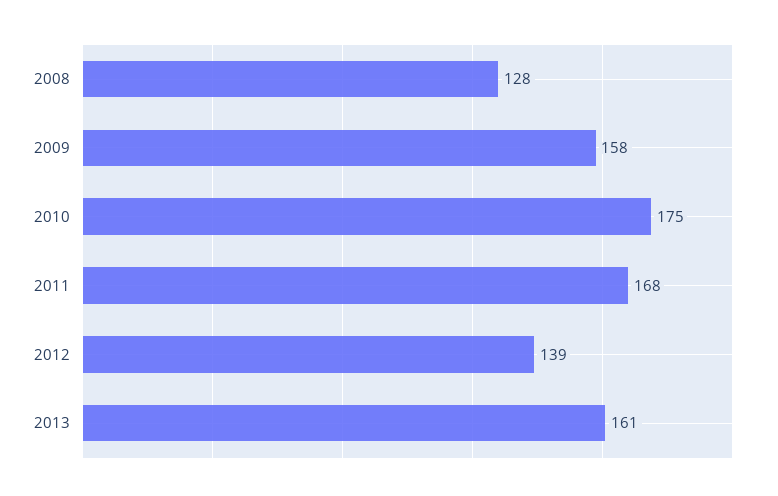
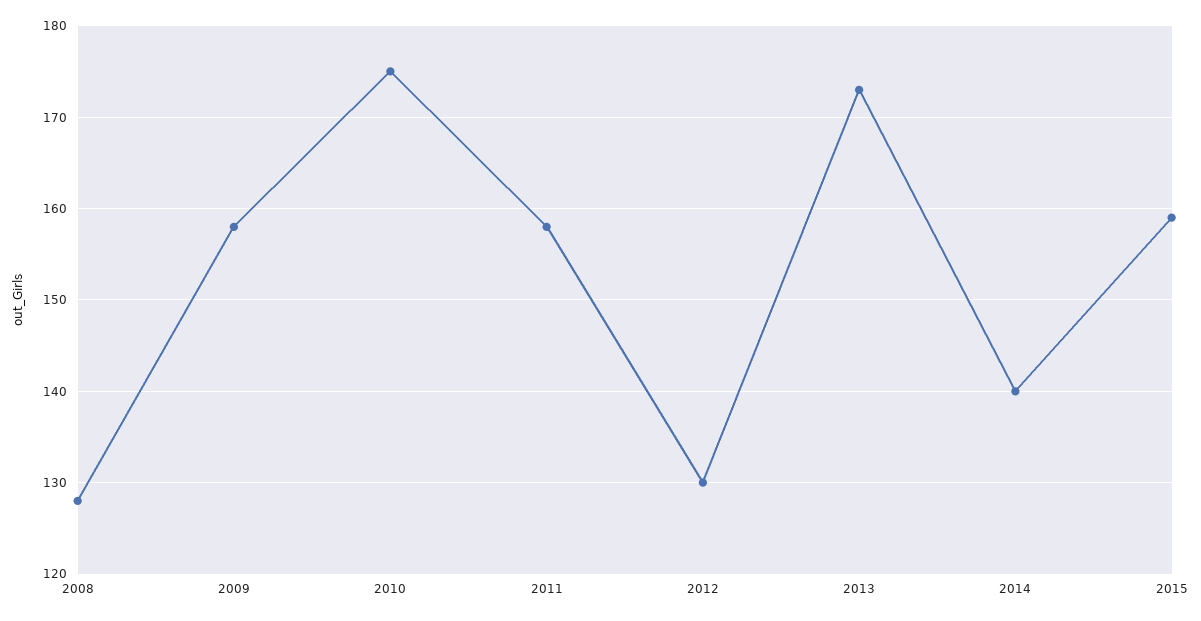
2011: 168 -> 158
2012: 139 -> 130
2013: 161 -> 173
2014: none -> 140
2015: none -> 159

